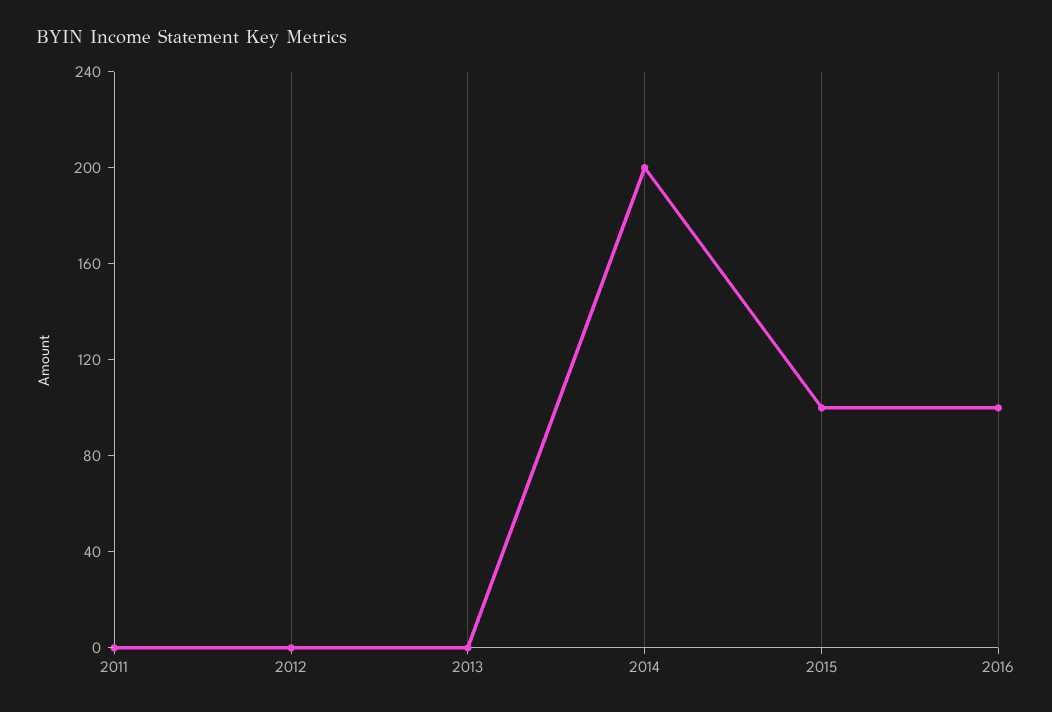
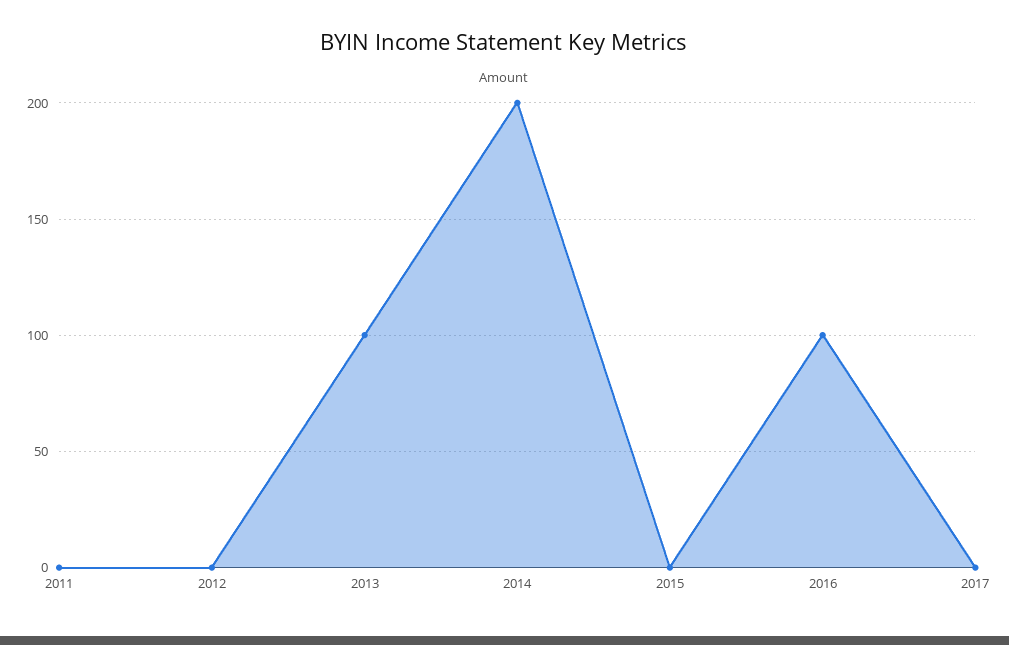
2013: 0 -> 100
2015: 100 -> 0
2017: none -> 0

